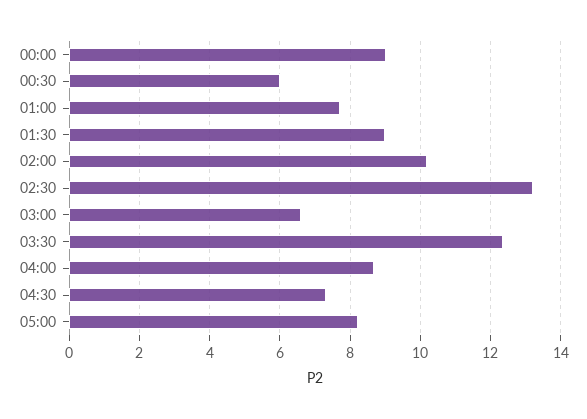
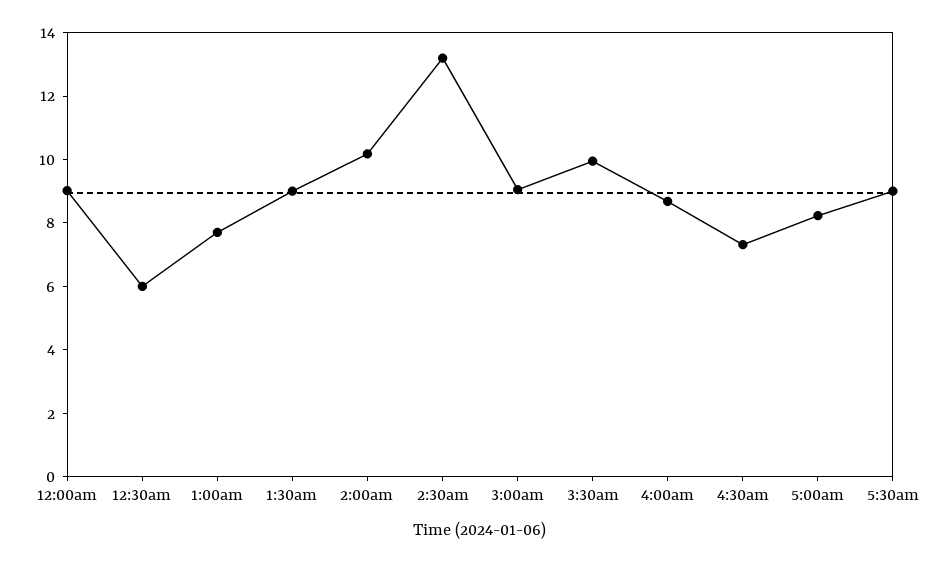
03:00: 6.6 -> 9
03:30: 12.4 -> 10
5:30am: none -> 9

